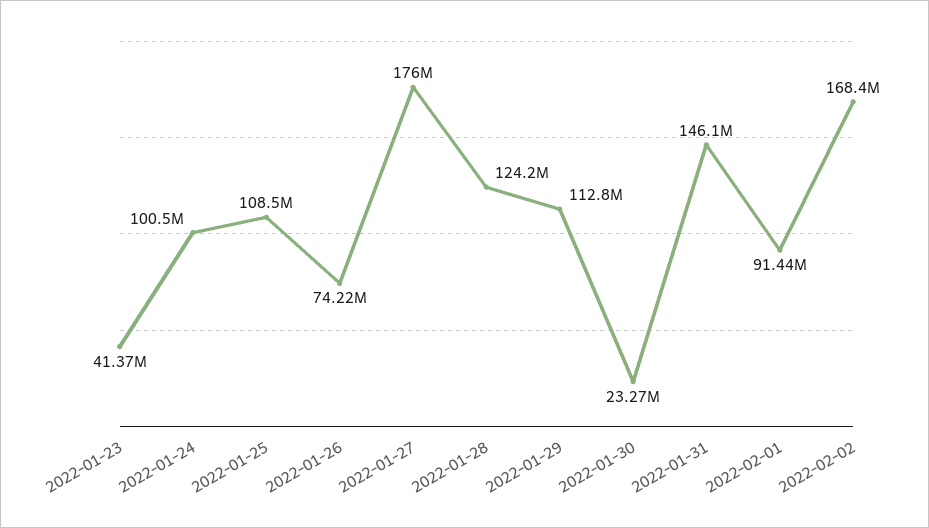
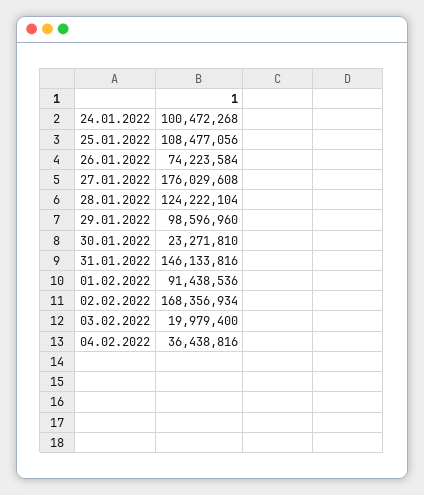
2022-01-23: 41370000 -> none
2022-01-29: 112800000 -> 98596960
03.02.2022: none -> 19979400
04.02.2022: none -> 36438816

